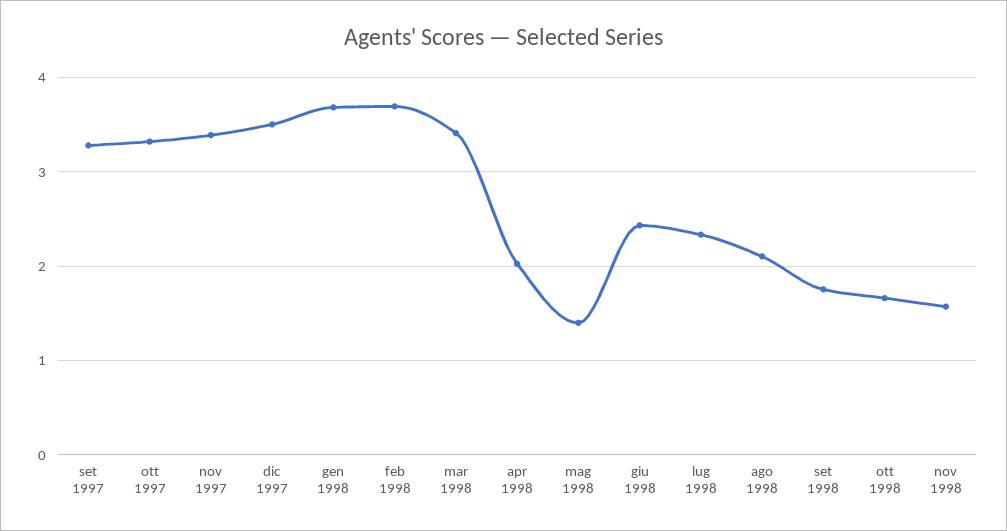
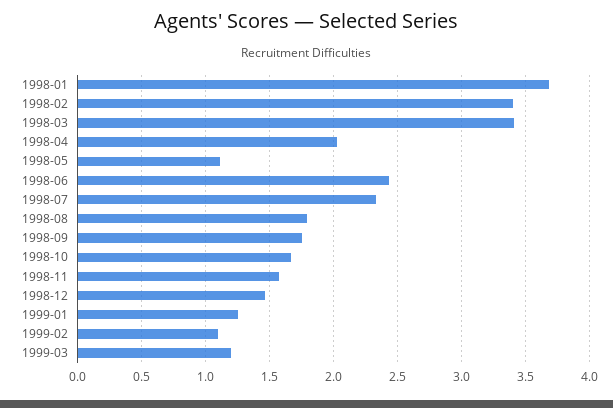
set 1997: 3.3 -> none
ott 1997: 3.3 -> none
nov 1997: 3.4 -> none
dic 1997: 3.5 -> none
feb 1998: 3.7 -> 3.4
mag 1998: 1.4 -> 1.1
ago 1998: 2.1 -> 1.8
1998-12: none -> 1.45
1999-01: none -> 1.25
1999-02: none -> 1.1
1999-03: none -> 1.2

